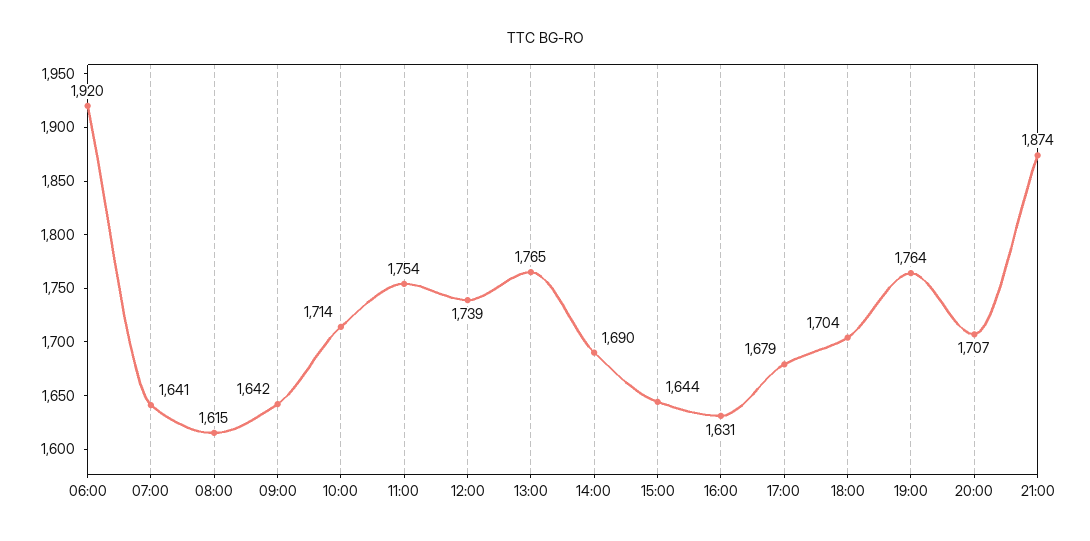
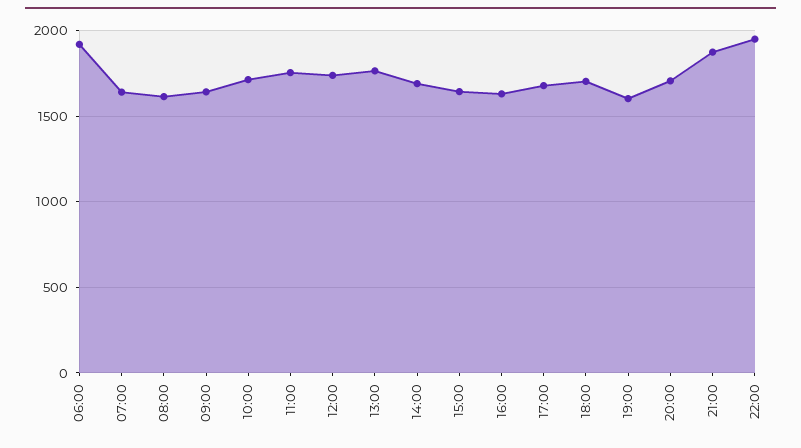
19:00: 1764 -> 1600
22:00: none -> 1950

